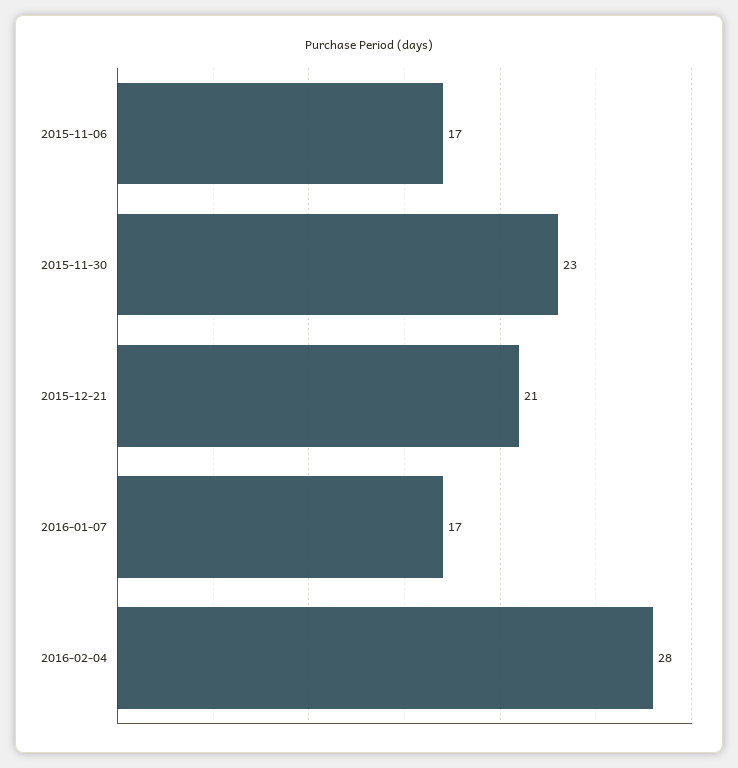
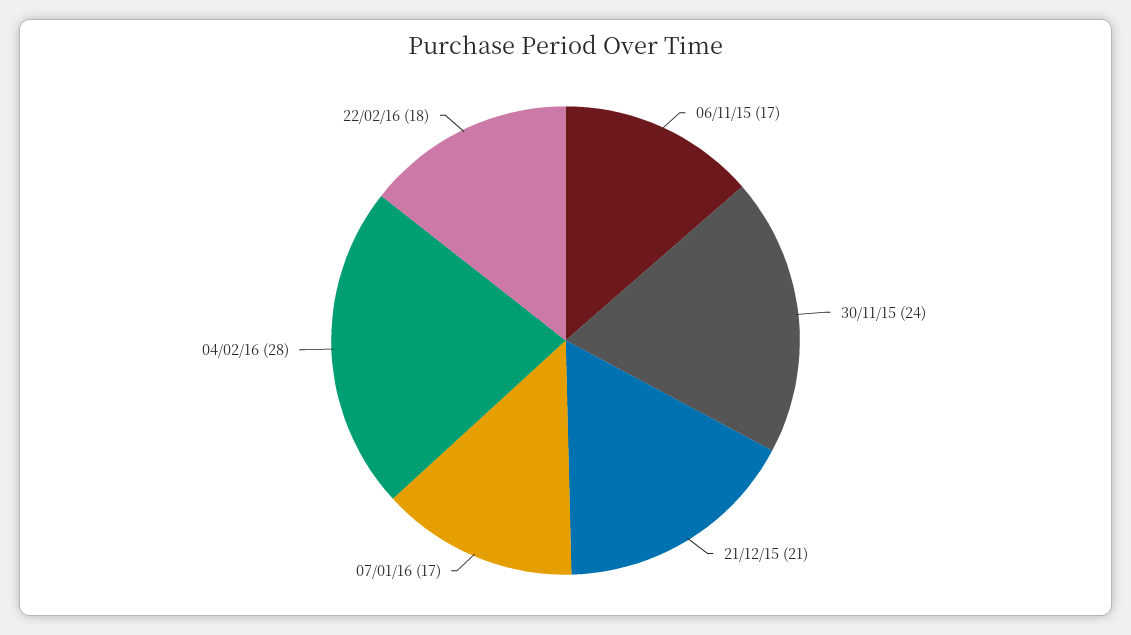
2015-11-30: 23 -> 24
22/02/16: none -> 18

